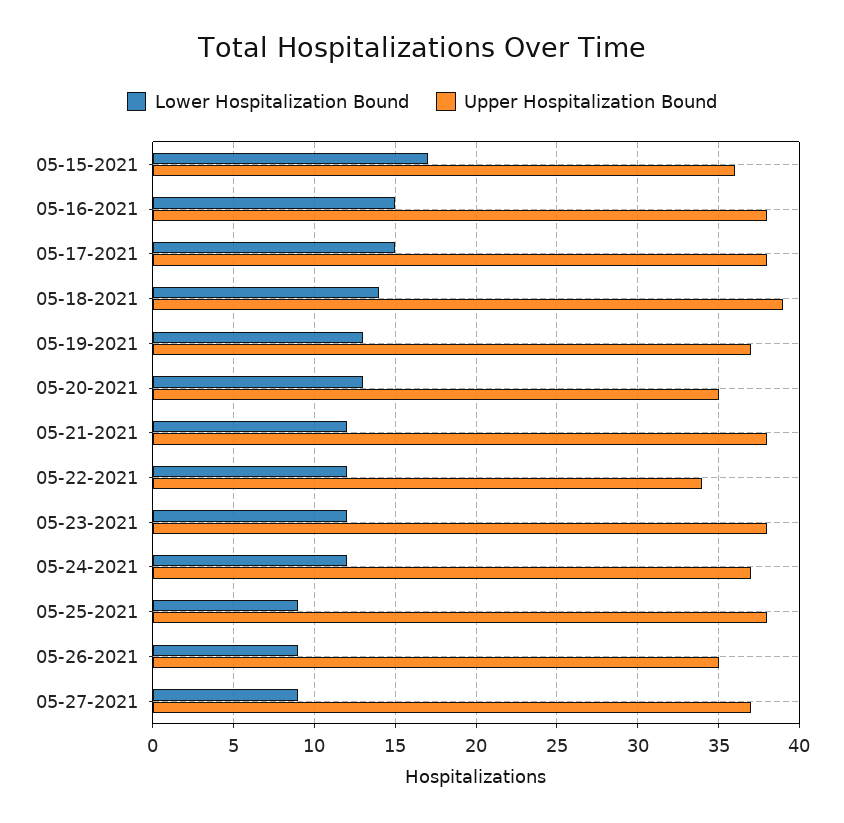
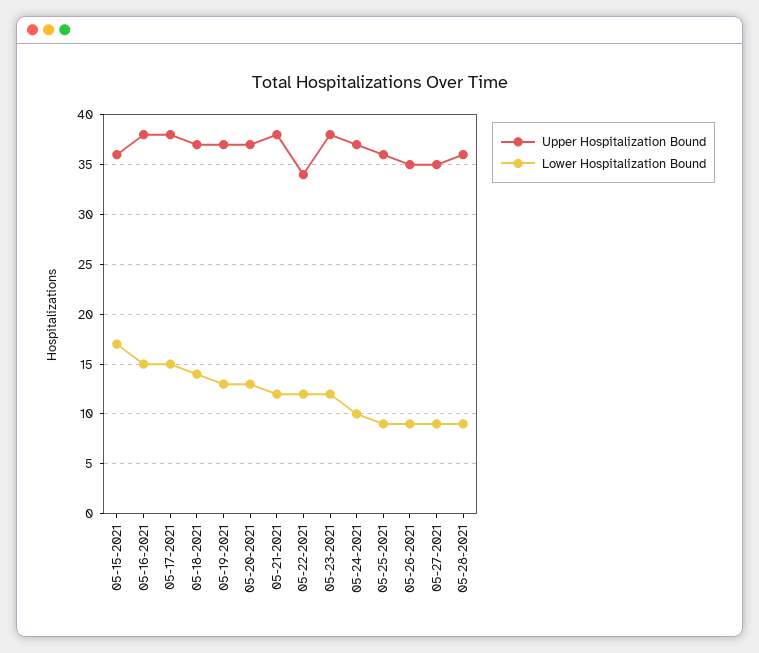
Upper Hospitalization Bound, 05-18-2021: 39 -> 37
Upper Hospitalization Bound, 05-20-2021: 35 -> 37
Lower Hospitalization Bound, 05-24-2021: 12 -> 10
Upper Hospitalization Bound, 05-25-2021: 38 -> 36
Upper Hospitalization Bound, 05-27-2021: 37 -> 35
Upper Hospitalization Bound, 05-28-2021: none -> 36
Lower Hospitalization Bound, 05-28-2021: none -> 9

